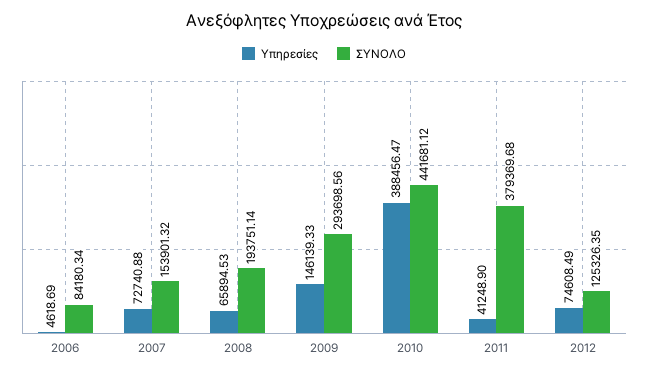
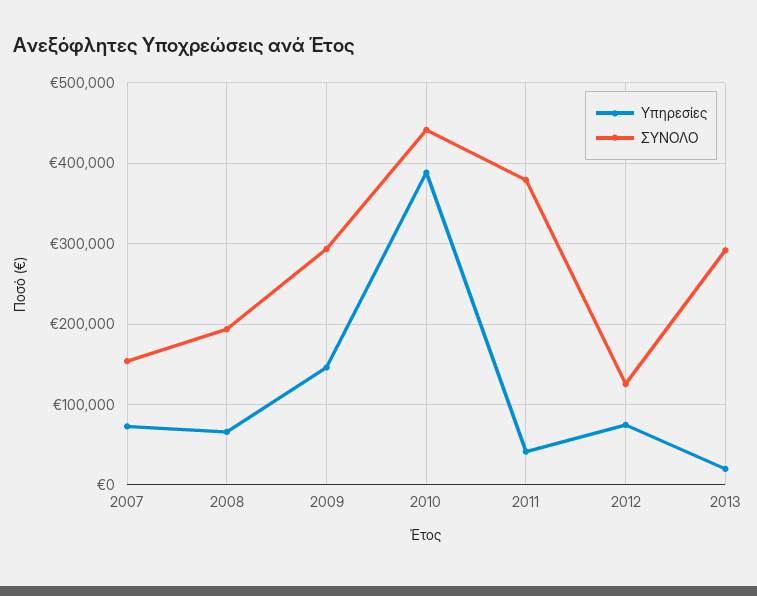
Υπηρεσίες, 2006: 4618.69 -> none
ΣΥΝΟΛΟ, 2006: 84180.34 -> none
Υπηρεσίες, 2013: none -> 20000
ΣΥΝΟΛΟ, 2013: none -> 290000

